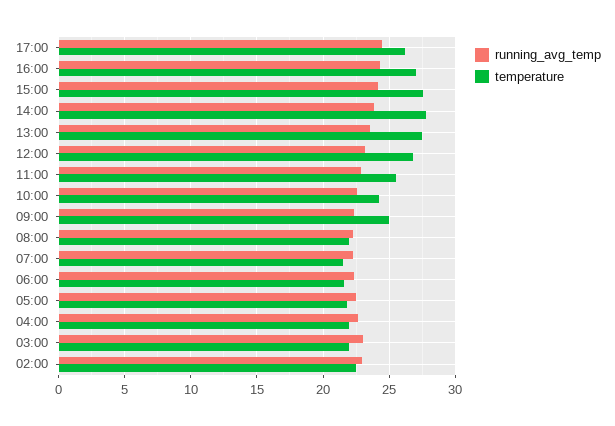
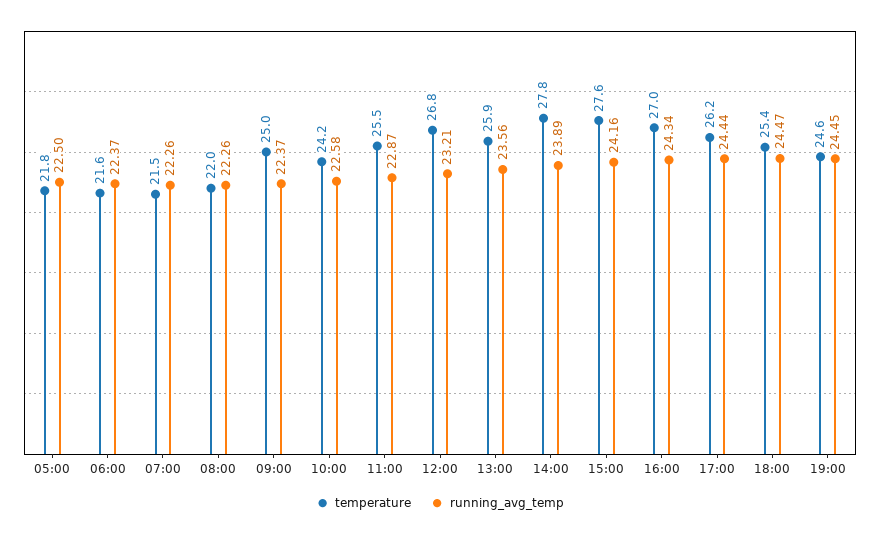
temperature, 13:00: 27.5 -> 25.9
running_avg_temp, 04:00: 22.5 -> none
temperature, 04:00: 22 -> none
running_avg_temp, 03:00: 23 -> none
temperature, 03:00: 22 -> none
running_avg_temp, 02:00: 23 -> none
temperature, 02:00: 22.5 -> none
temperature, 18:00: none -> 25.4
running_avg_temp, 18:00: none -> 24.47
temperature, 19:00: none -> 24.6
running_avg_temp, 19:00: none -> 24.45

